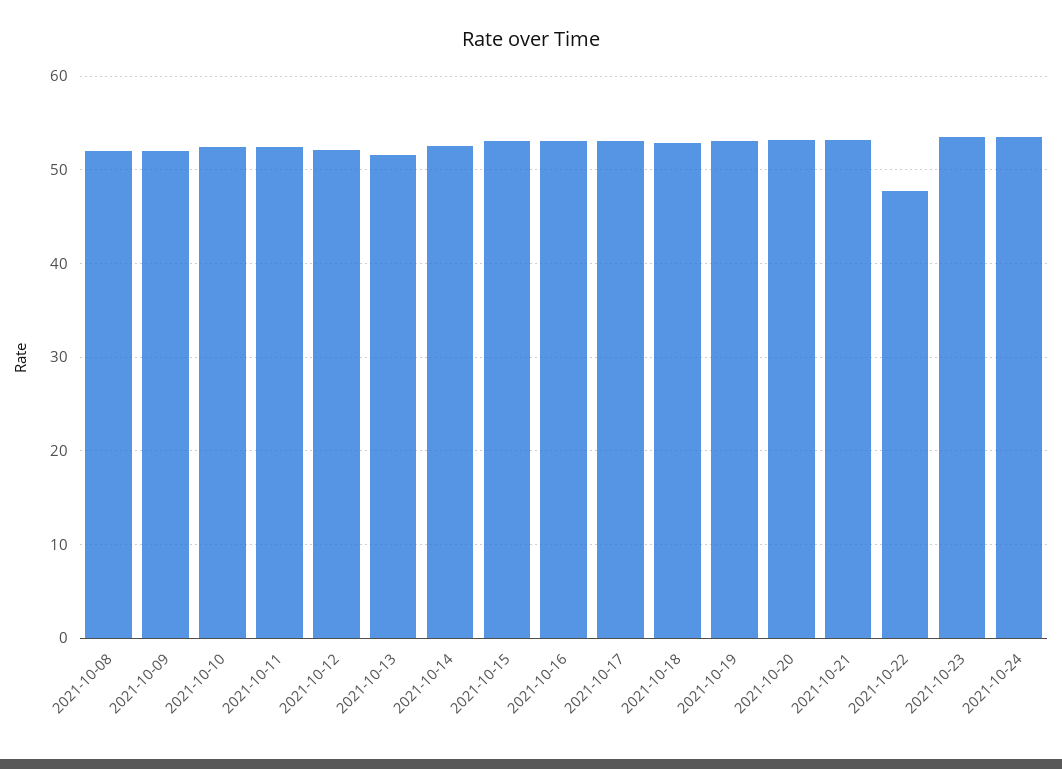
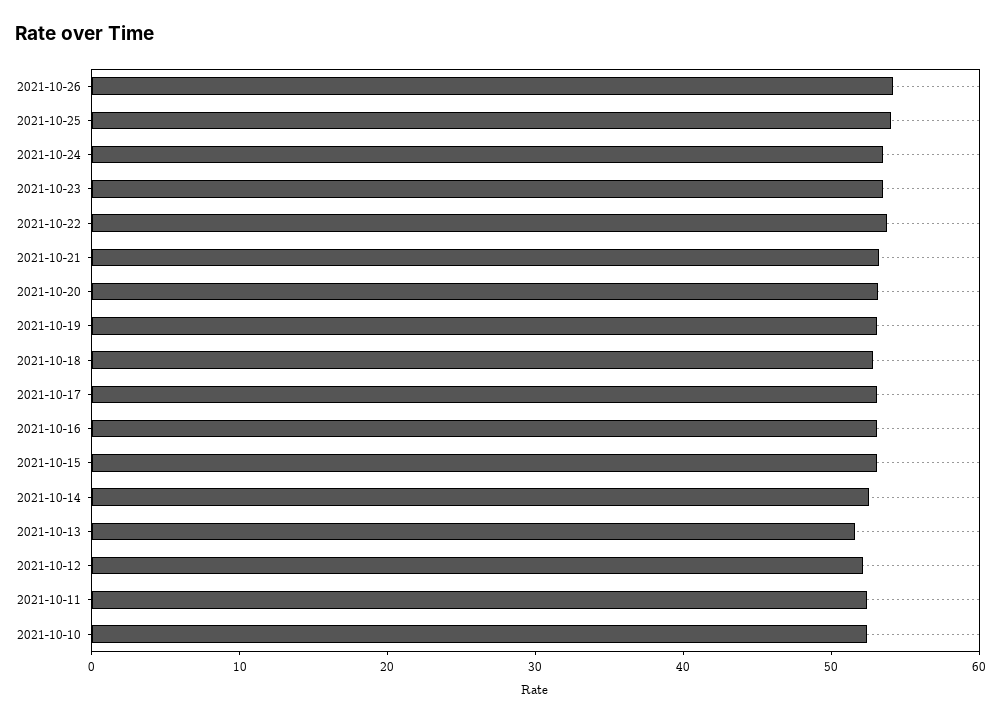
2021-10-08: 52 -> none
2021-10-09: 52 -> none
2021-10-22: 48 -> 54
2021-10-26: none -> 54
2021-10-25: none -> 54

